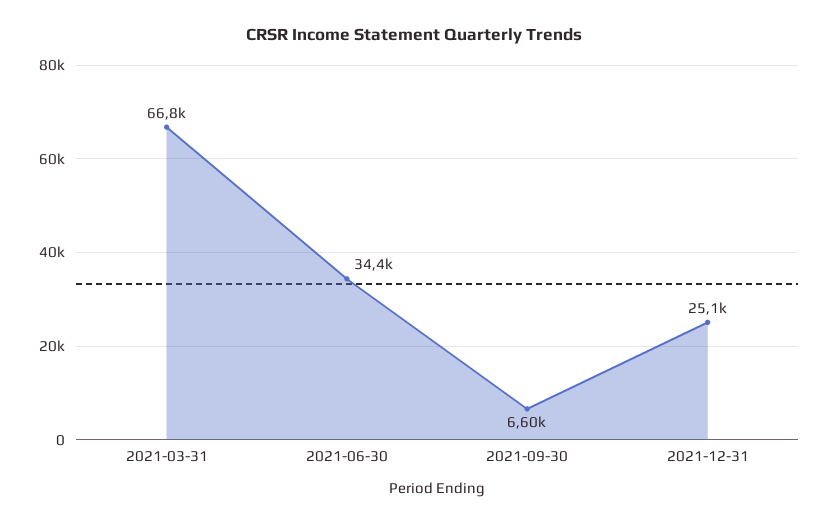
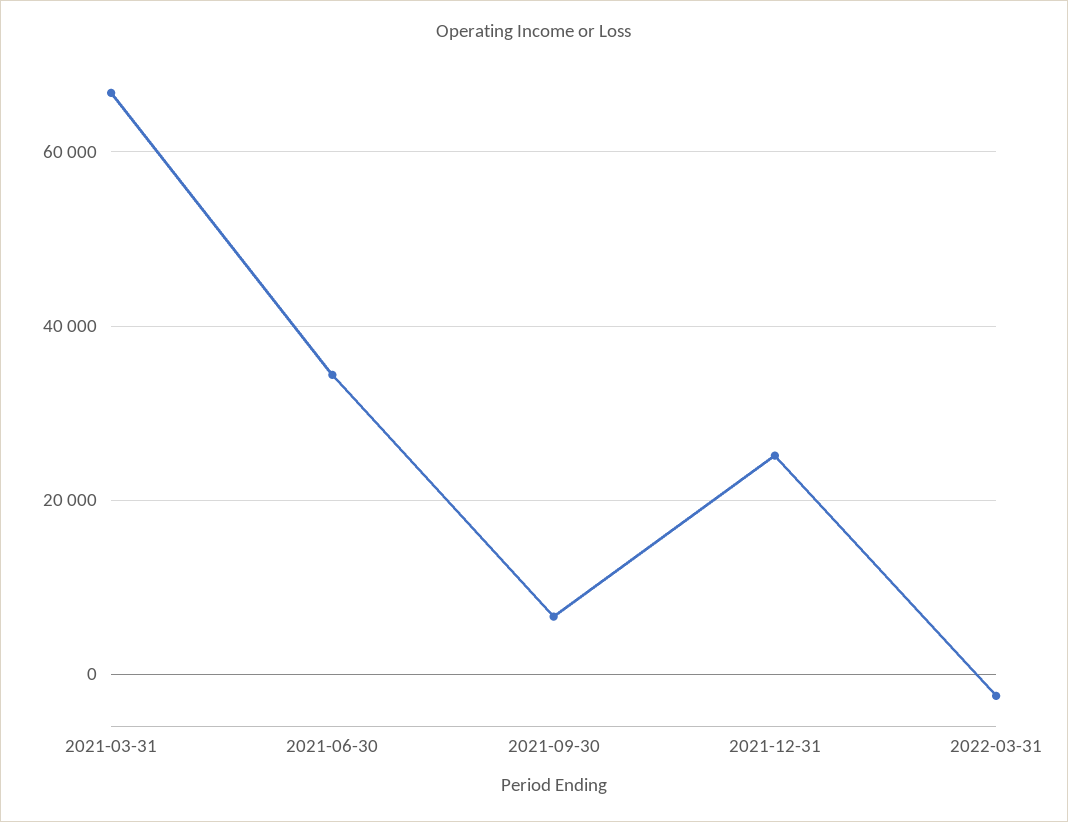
2022-03-31: none -> -2000

